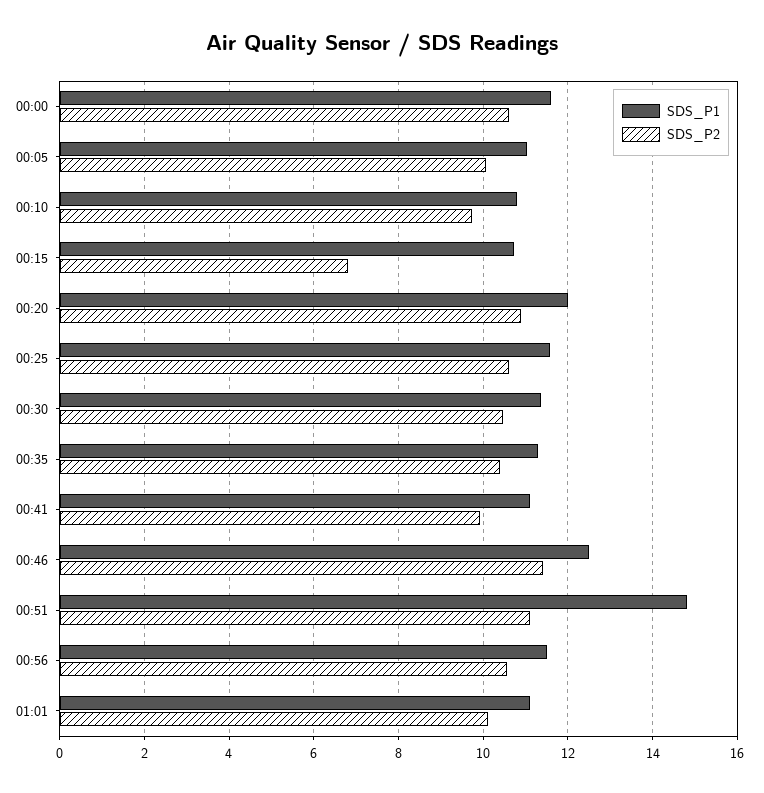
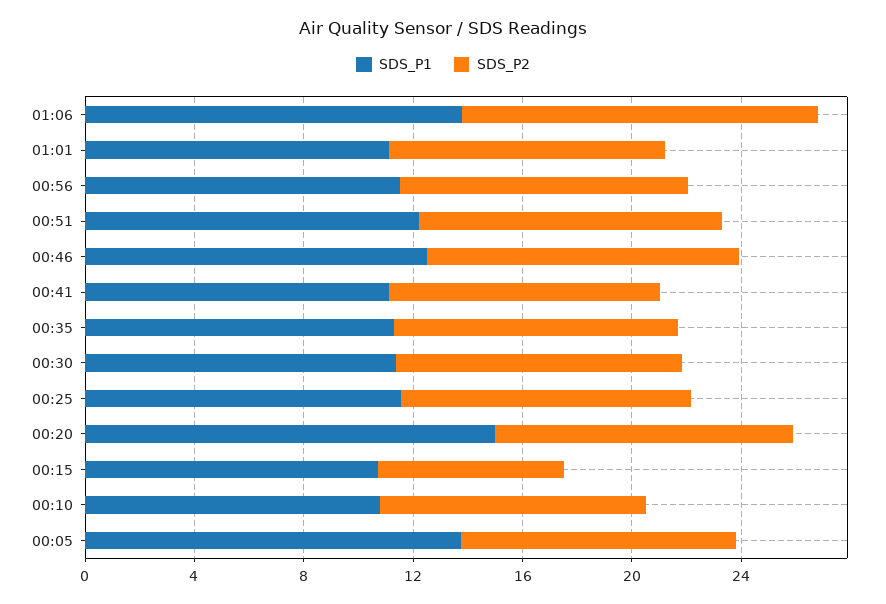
SDS_P1, 00:00: 11.6 -> none
SDS_P2, 00:00: 10.6 -> none
SDS_P1, 00:05: 11 -> 14
SDS_P1, 00:20: 12 -> 15
SDS_P1, 00:51: 14.8 -> 12
SDS_P1, 01:06: none -> 14
SDS_P2, 01:06: none -> 13

